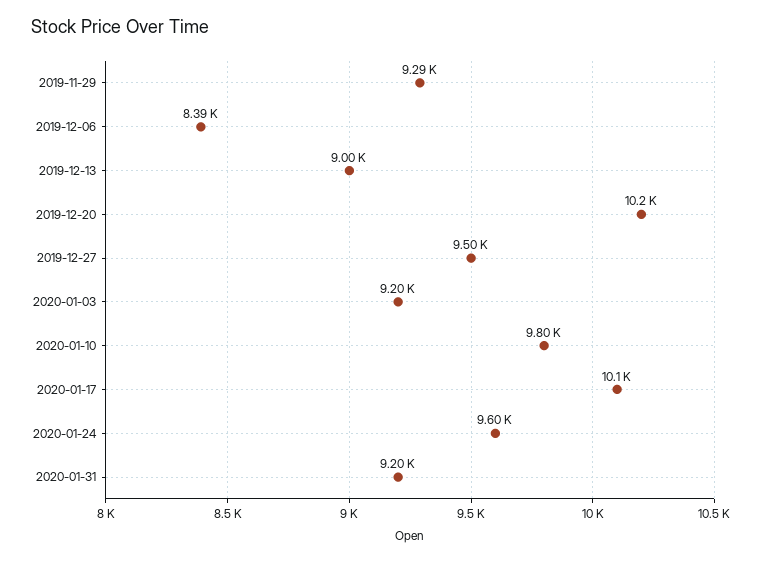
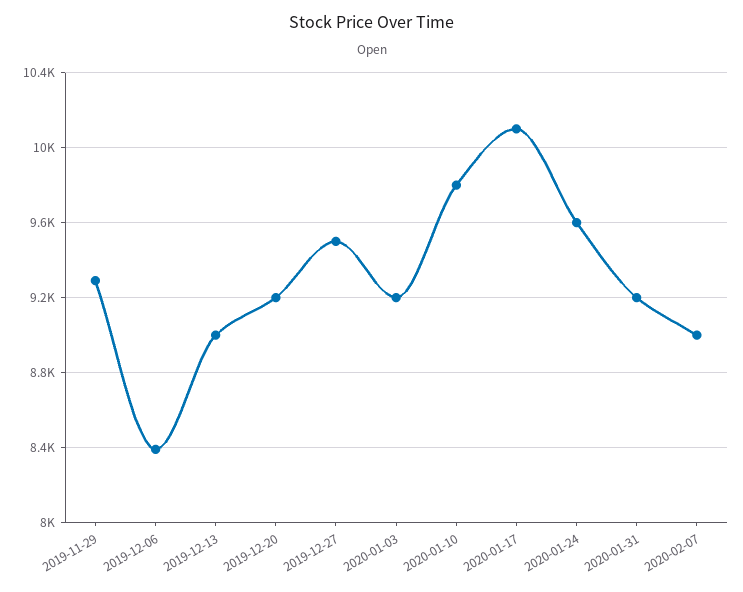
2019-12-20: 10200 -> 9200
2020-02-07: none -> 9000

